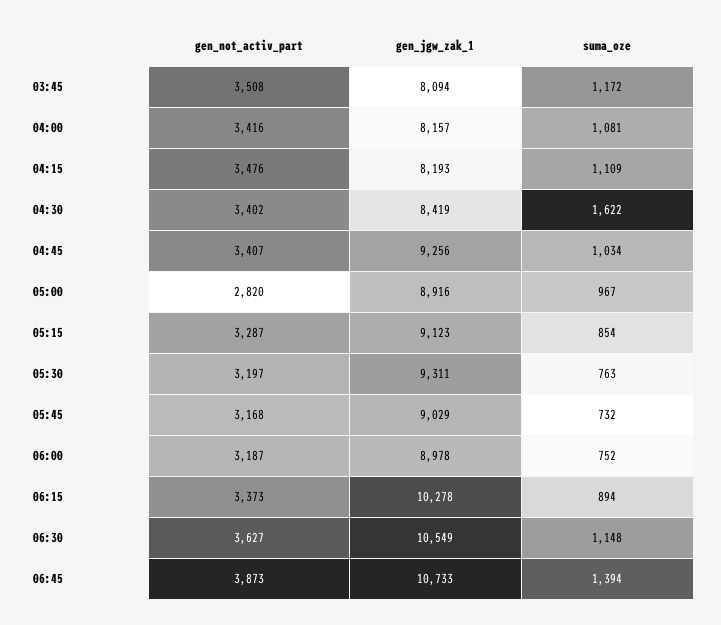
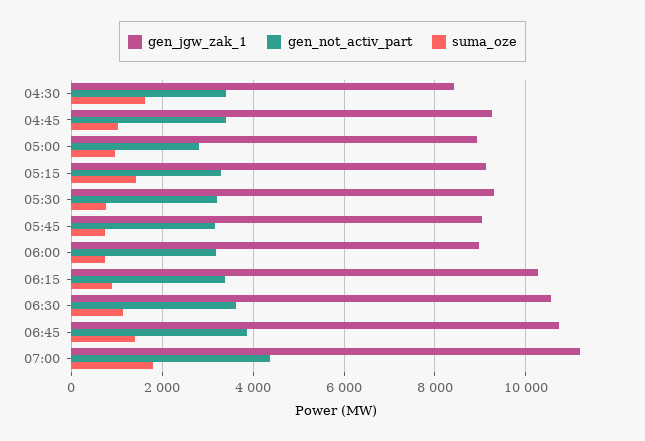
gen_not_activ_part, 03:45: 3508 -> none
gen_jgw_zak_1, 03:45: 8094 -> none
suma_oze, 03:45: 1172 -> none
gen_not_activ_part, 04:00: 3416 -> none
gen_jgw_zak_1, 04:00: 8157 -> none
suma_oze, 04:00: 1081 -> none
gen_not_activ_part, 04:15: 3476 -> none
gen_jgw_zak_1, 04:15: 8193 -> none
suma_oze, 04:15: 1109 -> none
suma_oze, 05:15: 854 -> 1400
gen_jgw_zak_1, 07:00: none -> 11200
gen_not_activ_part, 07:00: none -> 4400
suma_oze, 07:00: none -> 1800

